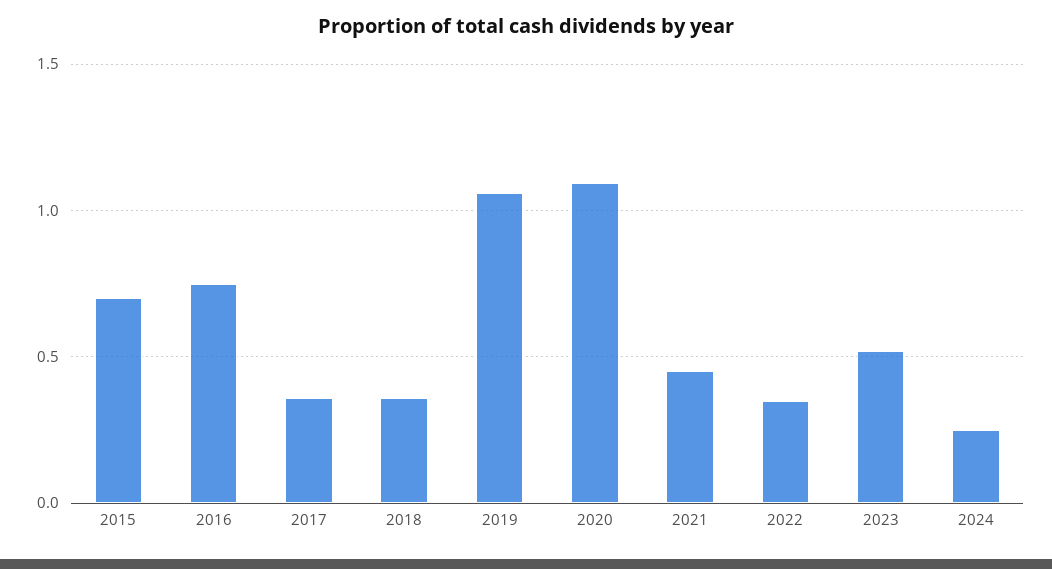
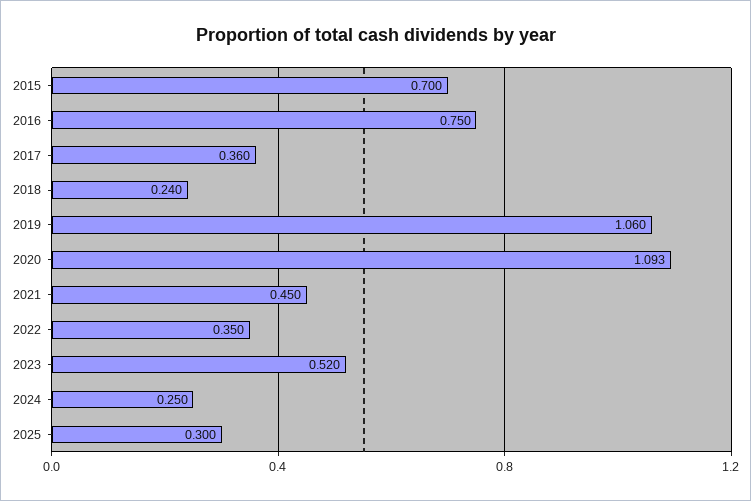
2018: 0.35 -> 0.24
2025: none -> 0.3

